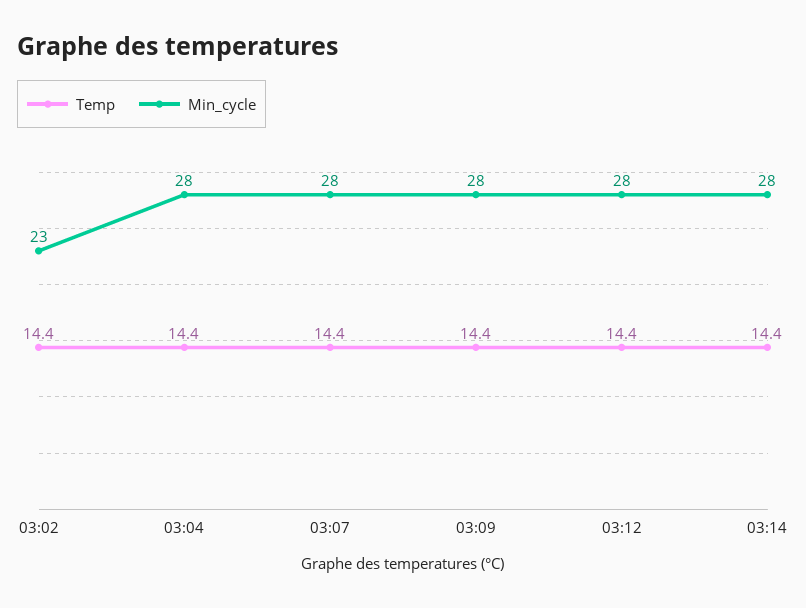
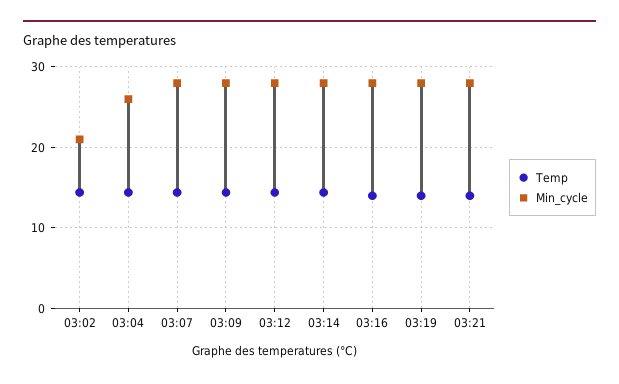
Min_cycle, 03:02: 23 -> 21
Min_cycle, 03:04: 28 -> 26
Temp, 03:16: none -> 14
Min_cycle, 03:16: none -> 28
Temp, 03:19: none -> 14
Min_cycle, 03:19: none -> 28
Temp, 03:21: none -> 14
Min_cycle, 03:21: none -> 28

